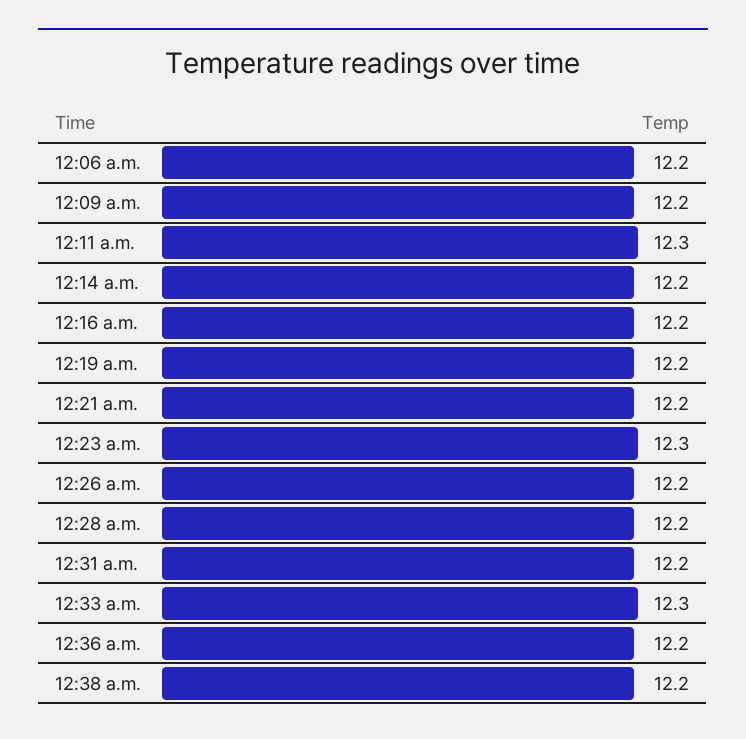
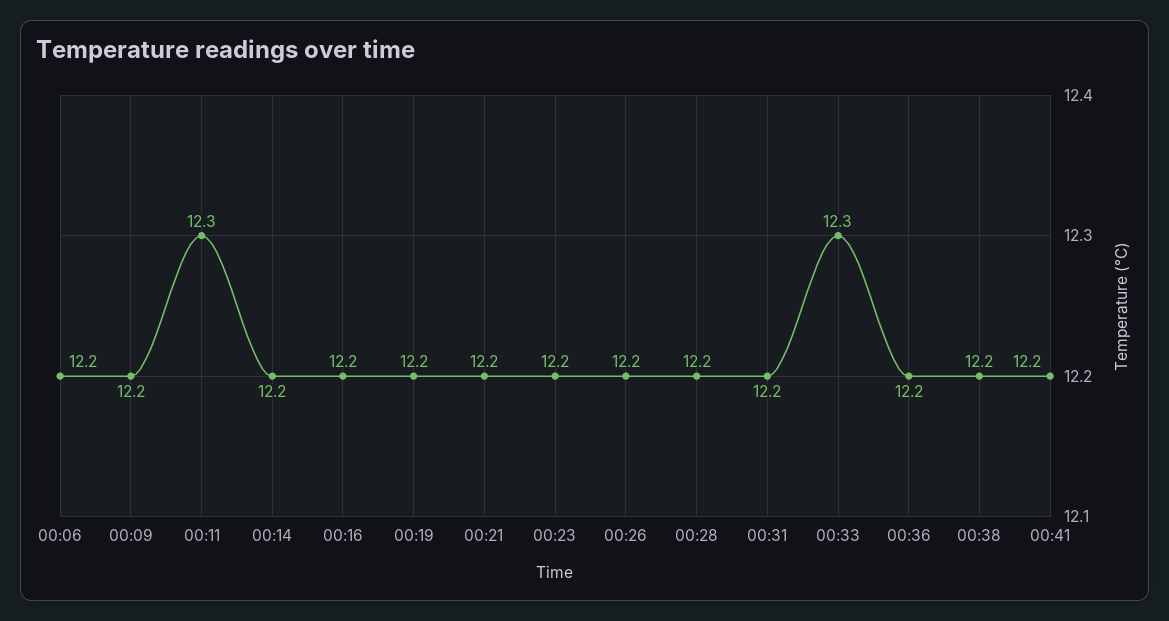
12:23 a.m.: 12.3 -> 12.2
00:41: none -> 12.2

